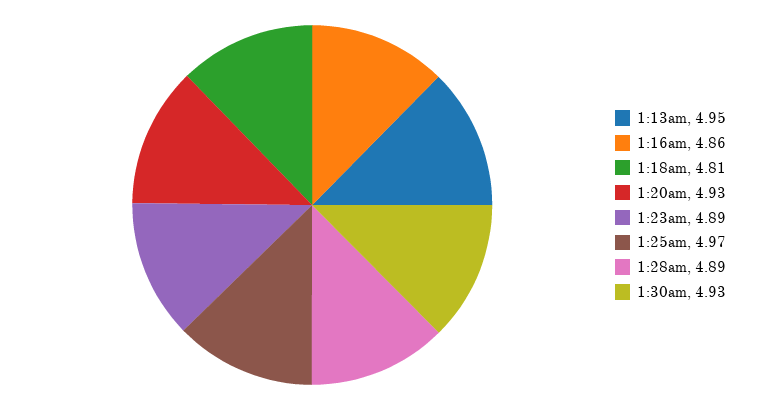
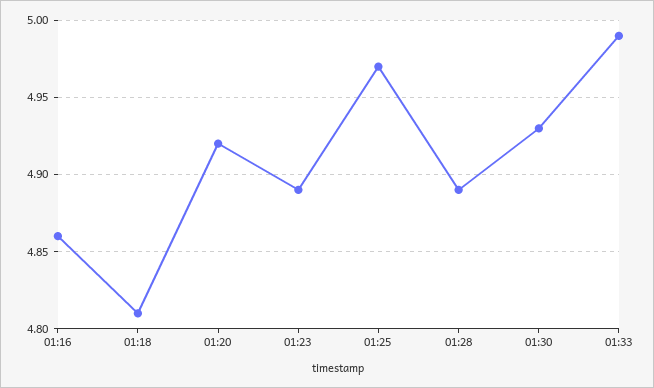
1:13am: 4.95 -> none
1:20am: 4.93 -> 4.92
01:33: none -> 4.99

